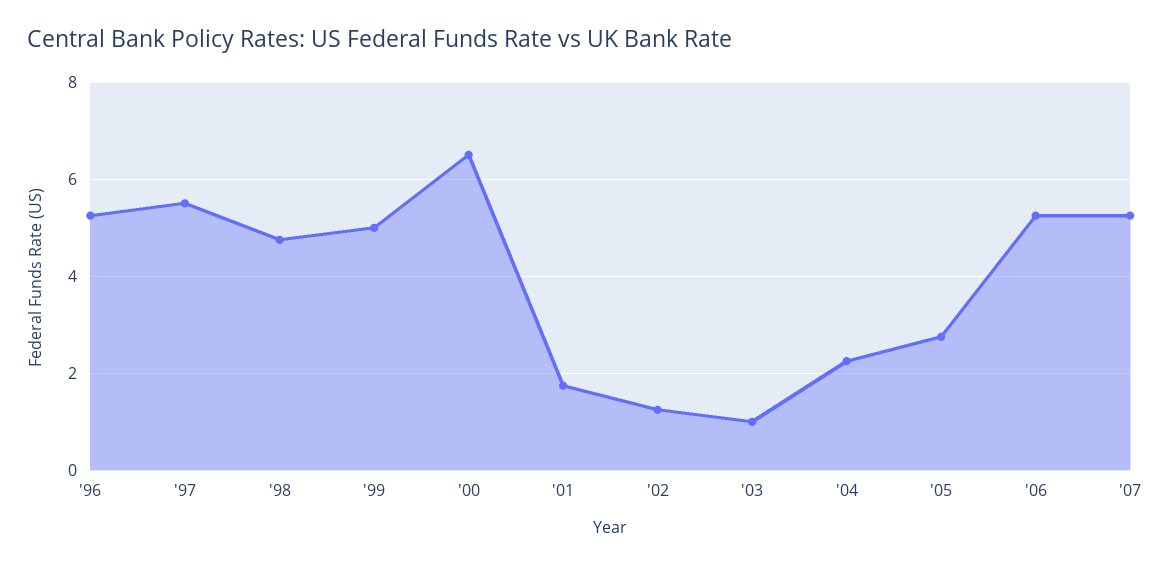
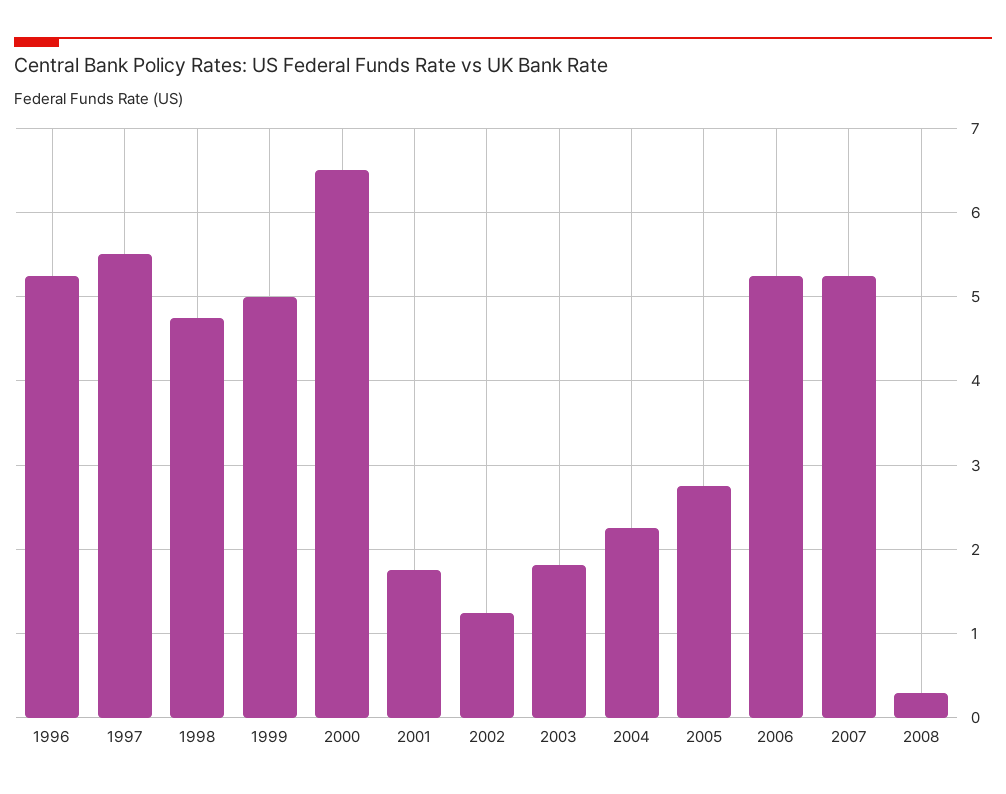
'03: 1 -> 1.8
2008: none -> 0.3

